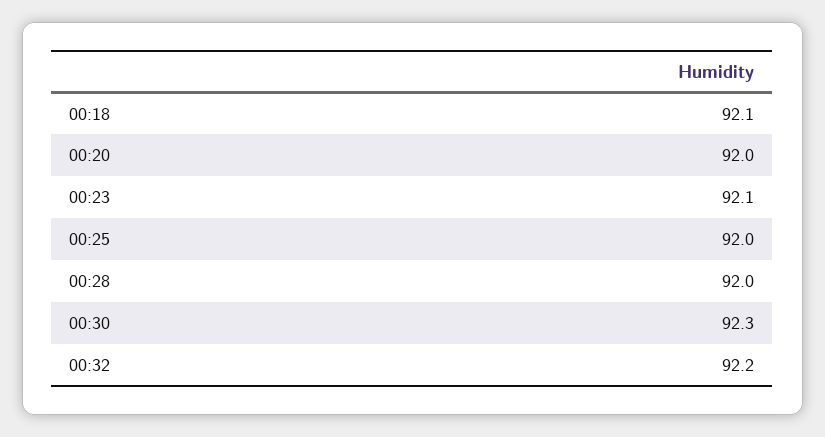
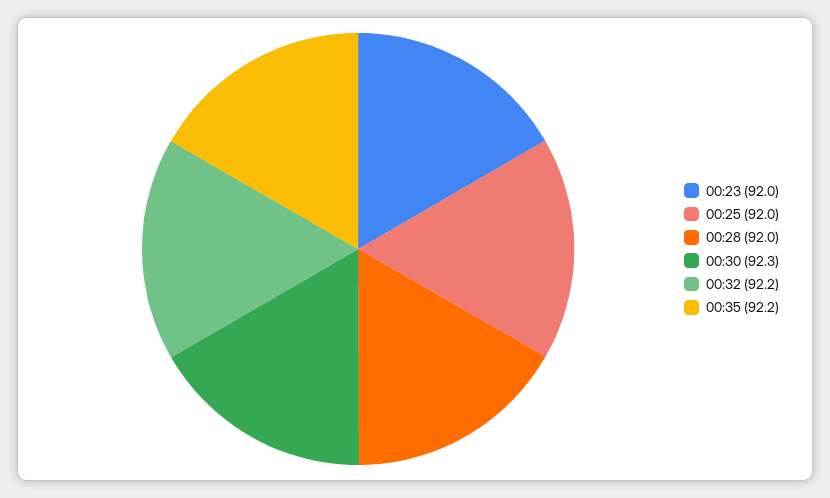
00:18: 92.1 -> none
00:20: 92 -> none
00:23: 92.1 -> 92
00:35: none -> 92.2

